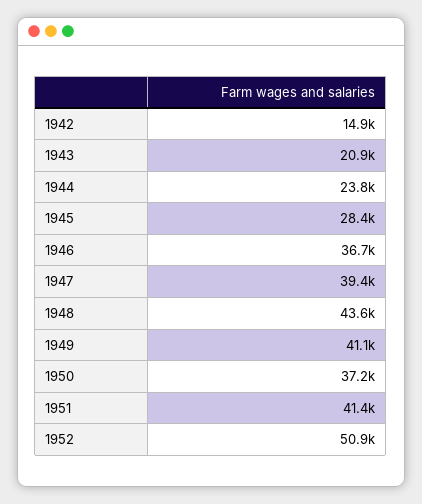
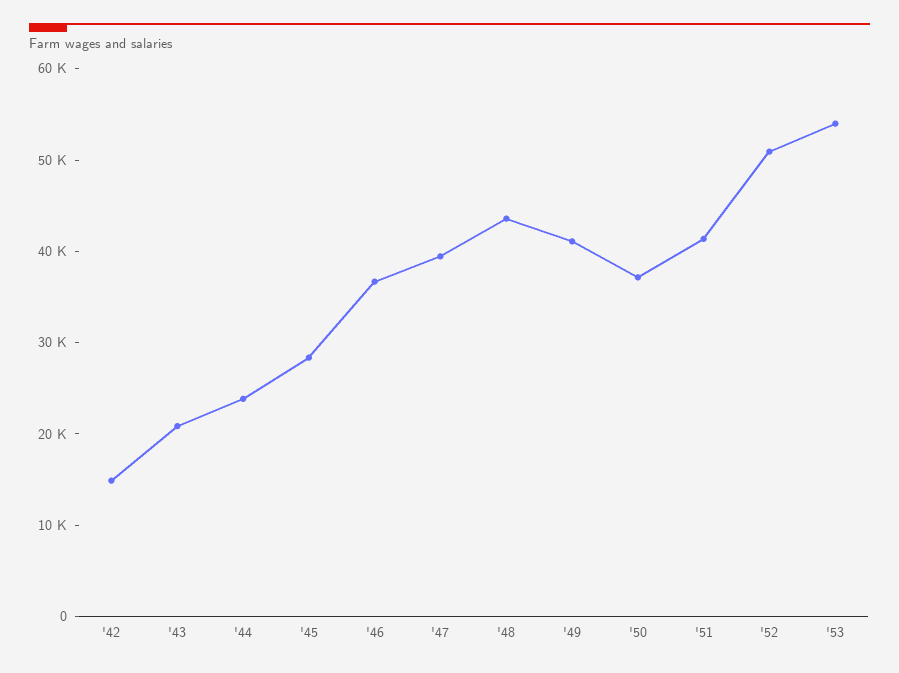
'53: none -> 54000

